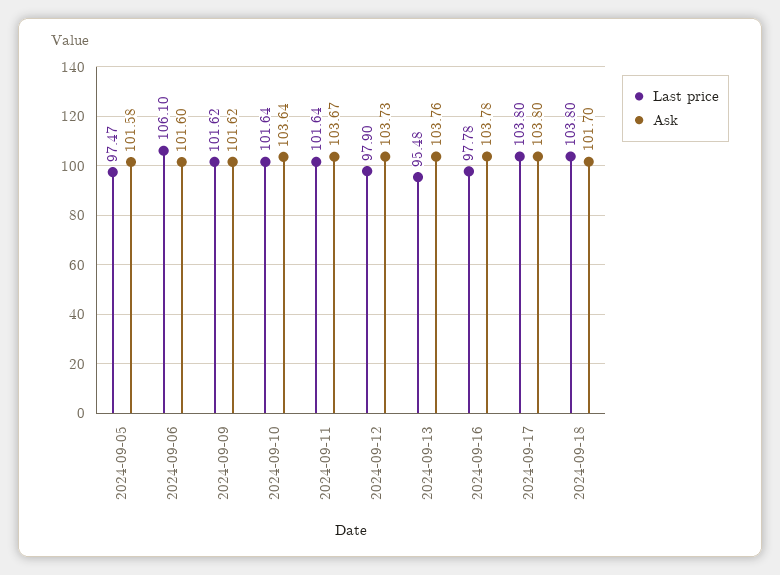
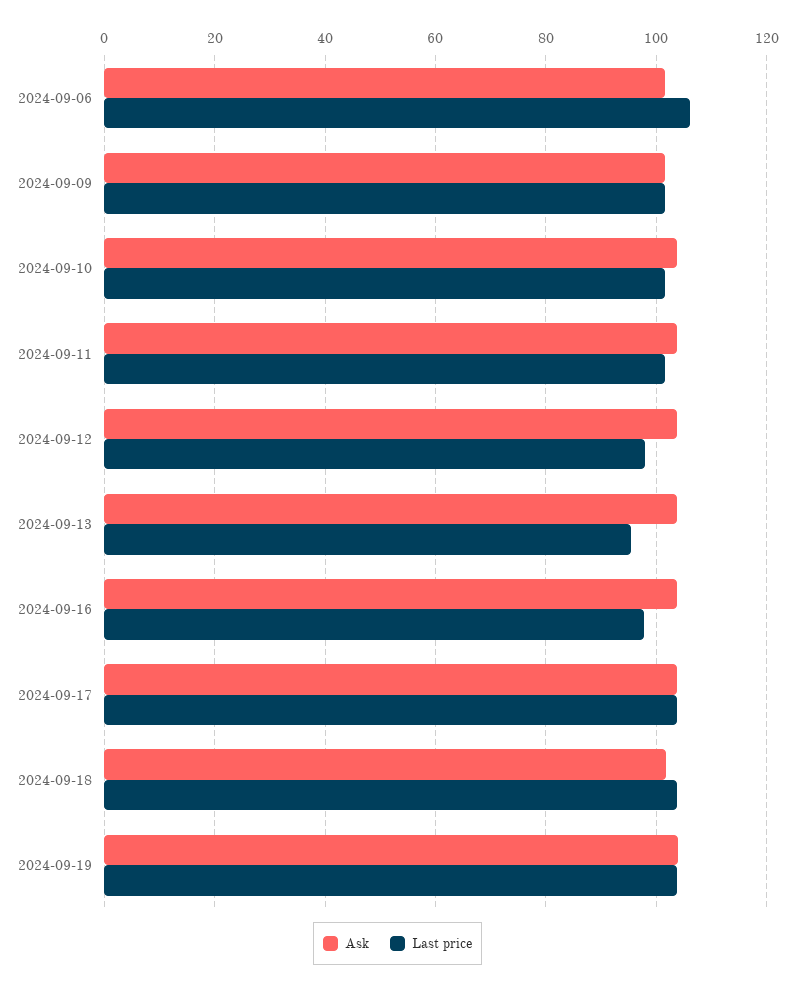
Last price, 2024-09-05: 97.47 -> none
Ask, 2024-09-05: 101.58 -> none
Ask, 2024-09-19: none -> 104
Last price, 2024-09-19: none -> 104

